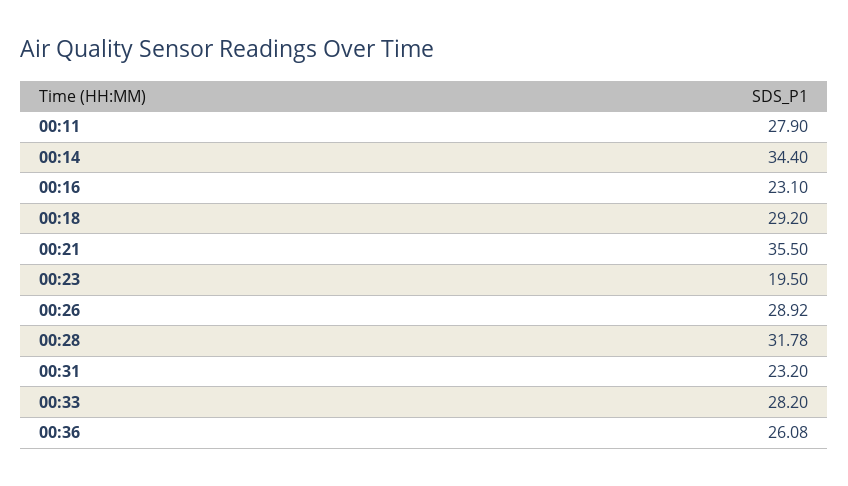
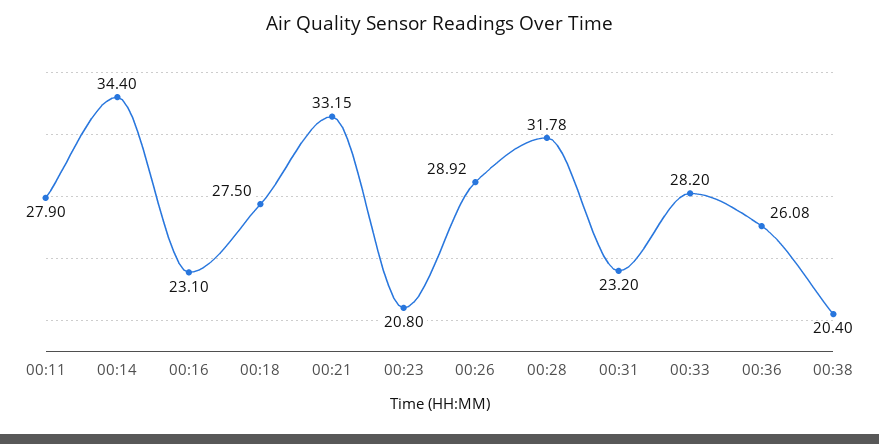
00:18: 29.2 -> 27.5
00:21: 35.5 -> 33.15
00:23: 19.5 -> 20.8
00:38: none -> 20.4

